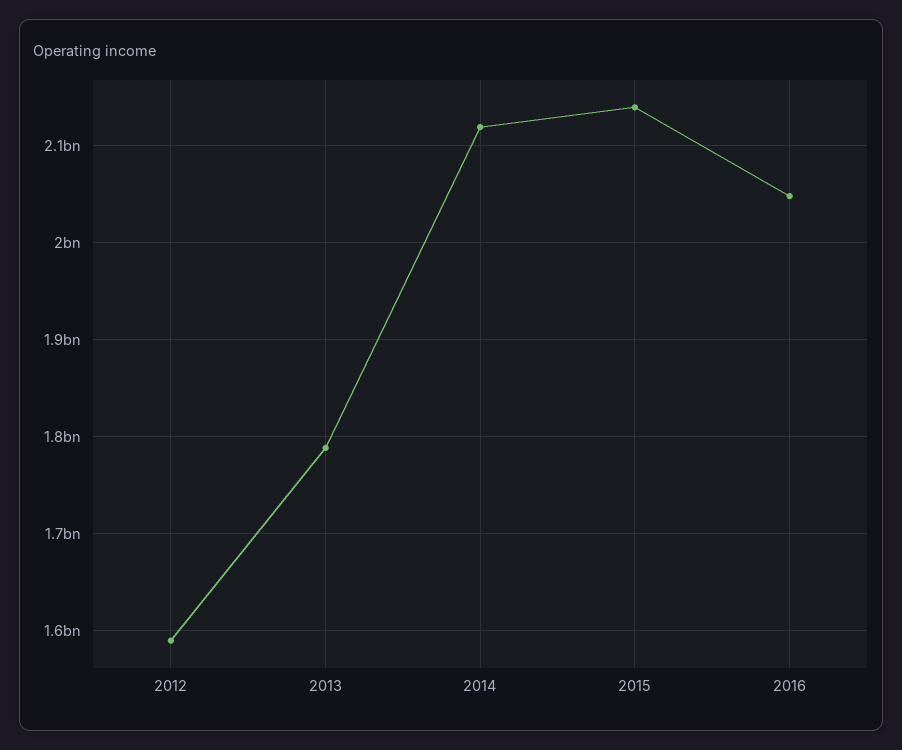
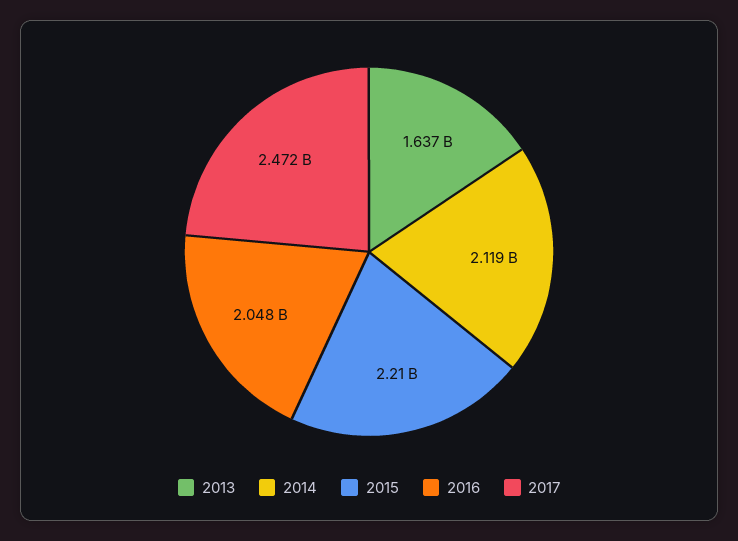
2012: 1590000000 -> none
2013: 1790000000 -> 1637000000
2015: 2140000000 -> 2210000000
2017: none -> 2472000000

